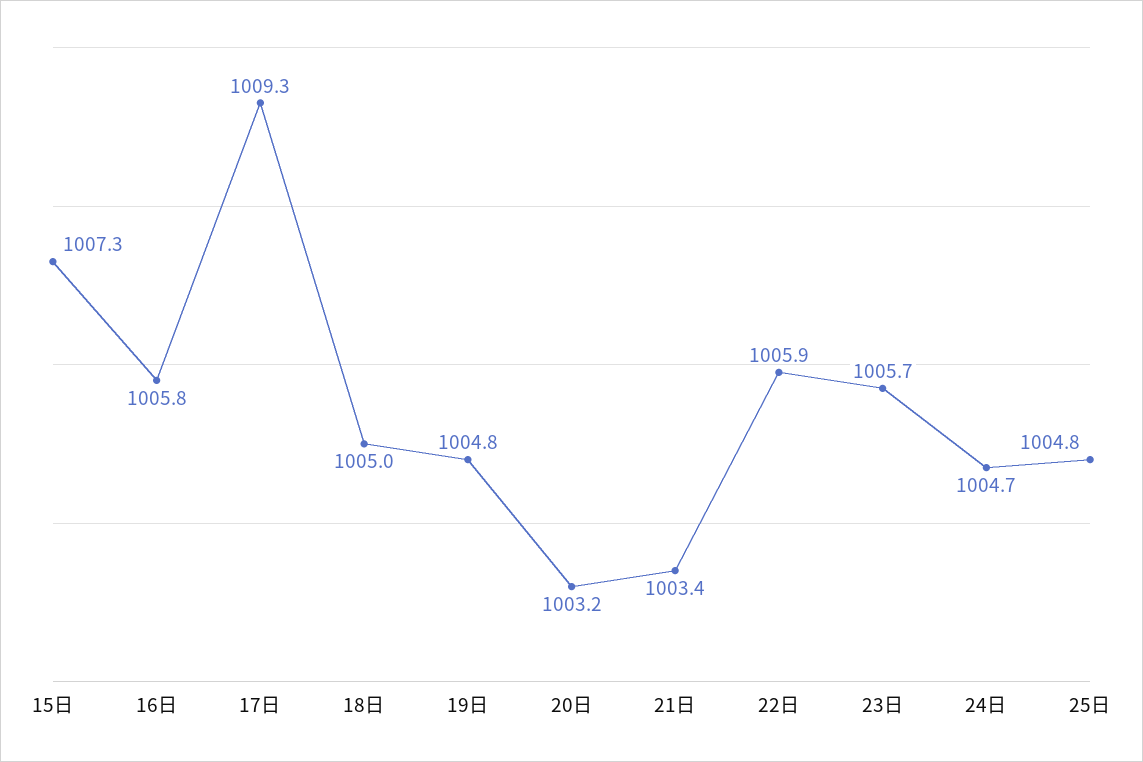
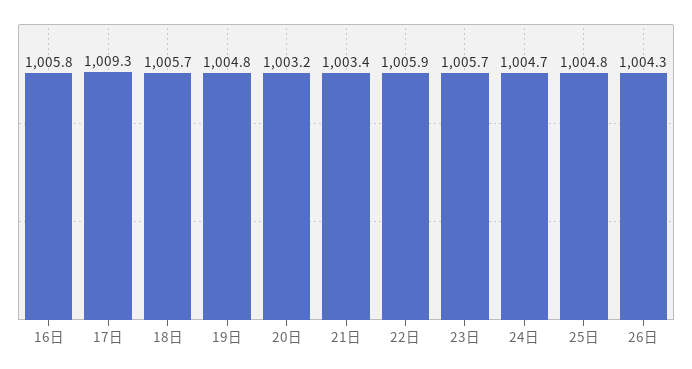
15日: 1007.3 -> none
18日: 1005 -> 1005.7
26日: none -> 1004.3

